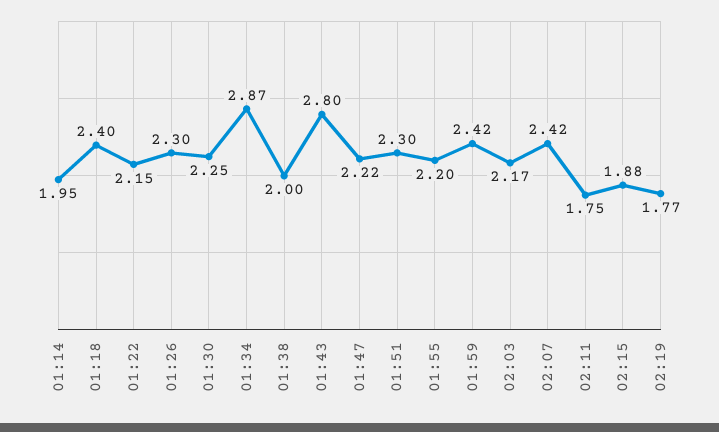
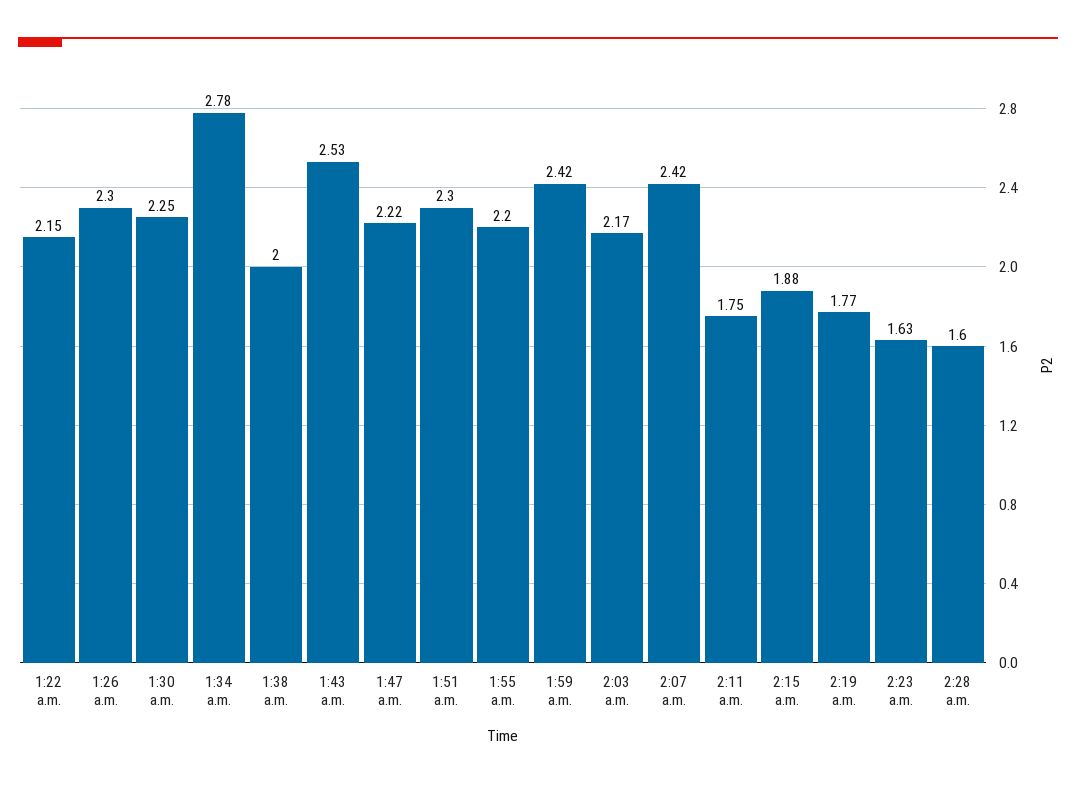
01:14: 1.95 -> none
01:18: 2.4 -> none
01:34: 2.87 -> 2.78
01:43: 2.8 -> 2.53
2:23 a.m.: none -> 1.63
2:28 a.m.: none -> 1.6

